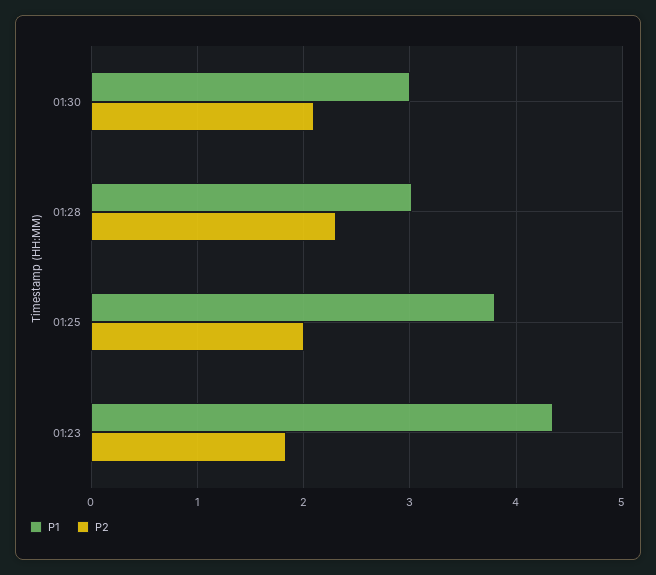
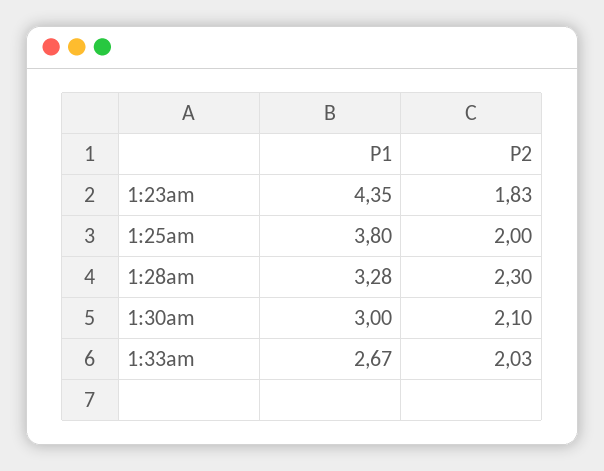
P1, 01:28: 3 -> 3.28
P1, 1:33am: none -> 2.67
P2, 1:33am: none -> 2.03

